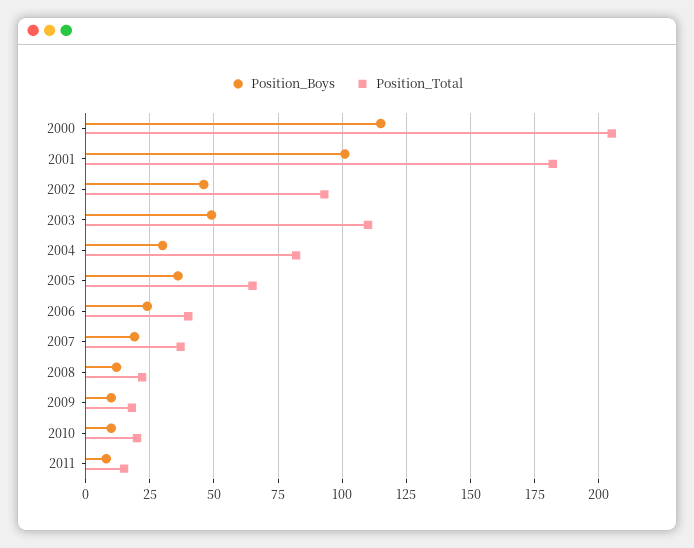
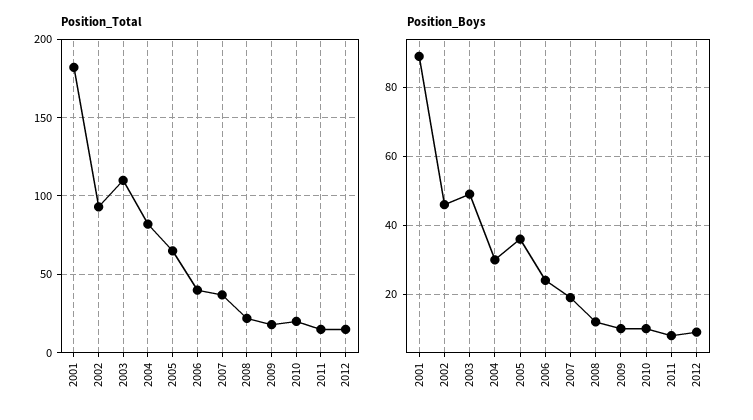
Position_Boys, 2000: 115 -> none
Position_Total, 2000: 205 -> none
Position_Boys, 2001: 100 -> 90
Position_Total, 2012: none -> 15
Position_Boys, 2012: none -> 10

